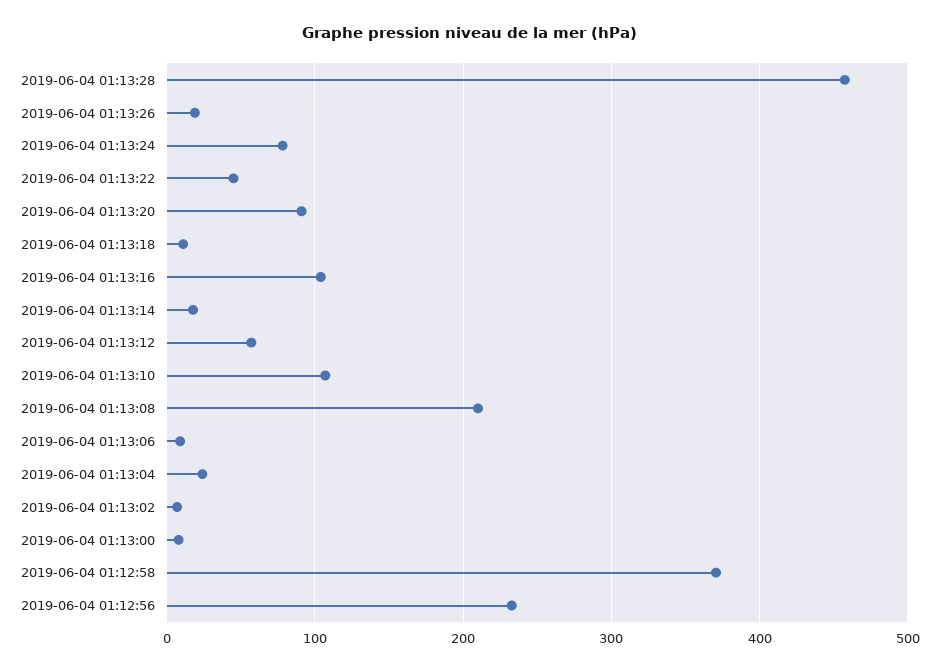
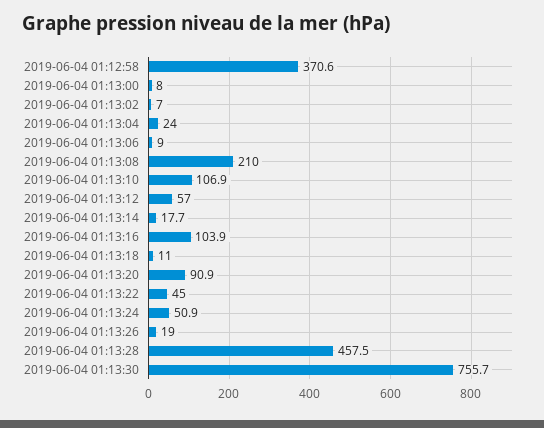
2019-06-04 01:13:24: 80 -> 50.9
2019-06-04 01:12:56: 230 -> none
2019-06-04 01:13:30: none -> 755.7

